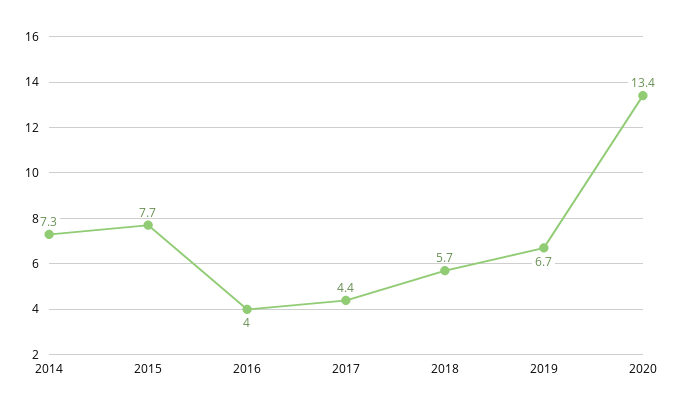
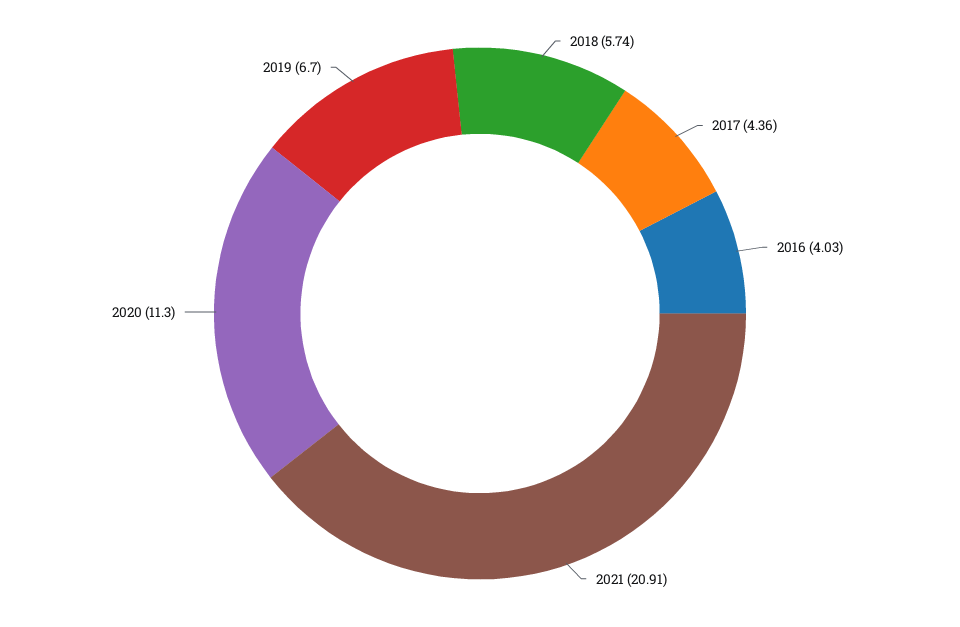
2014: 7.3 -> none
2015: 7.7 -> none
2020: 13.4 -> 11.3
2021: none -> 20.91

